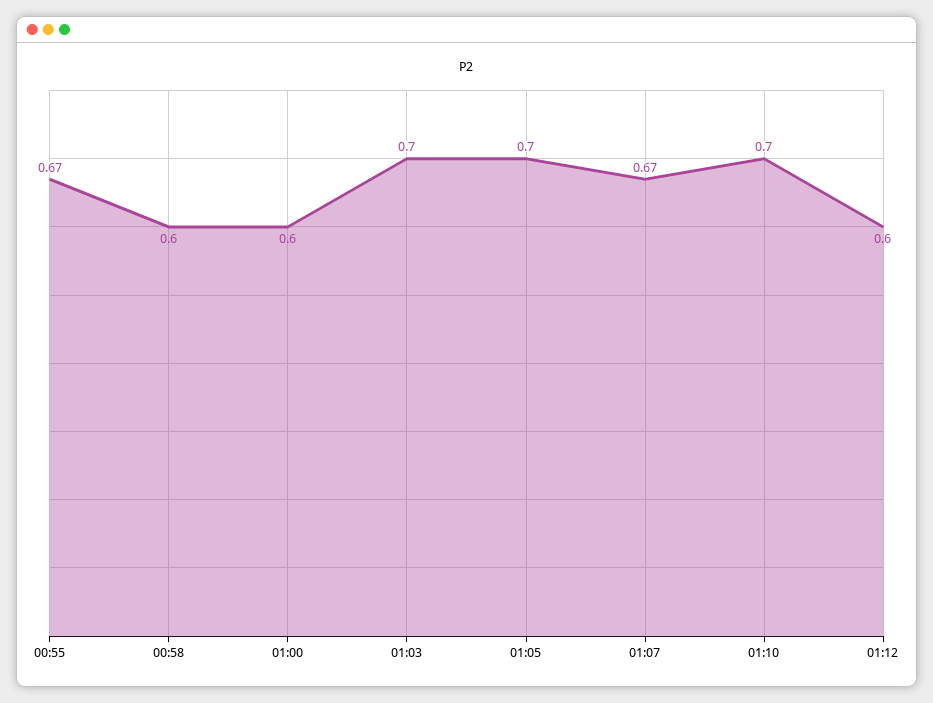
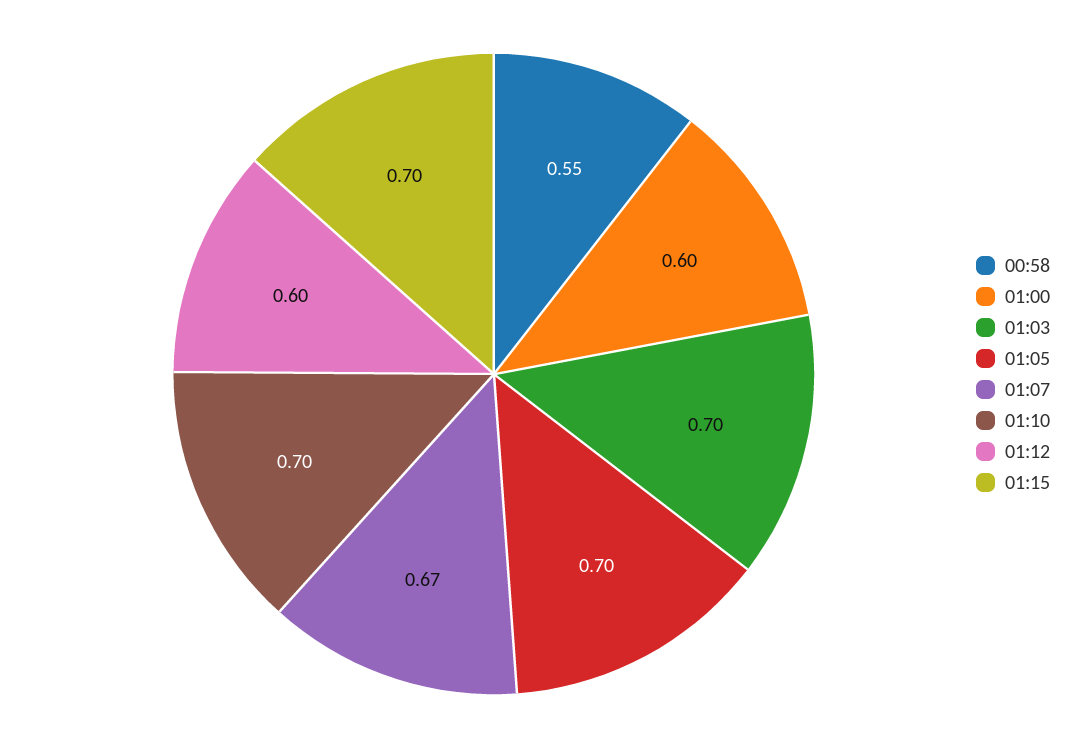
00:55: 0.67 -> none
00:58: 0.6 -> 0.55
01:15: none -> 0.7

